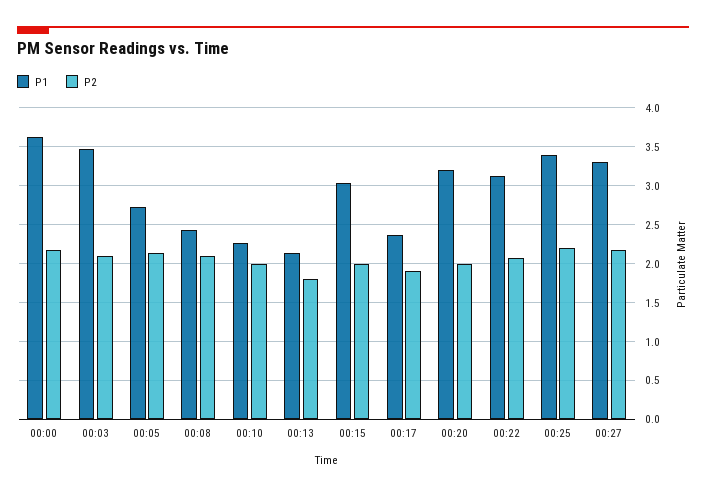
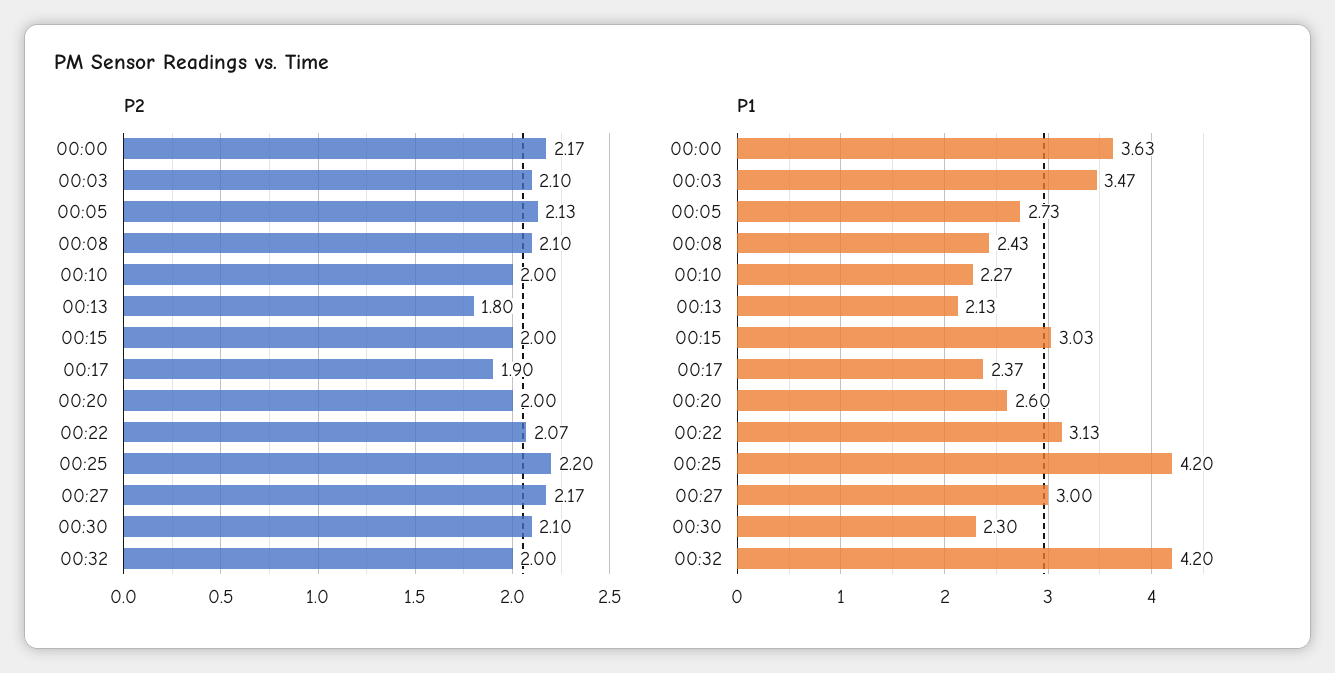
P1, 00:20: 3.2 -> 2.6
P1, 00:25: 3.4 -> 4.2
P1, 00:27: 3.3 -> 3
P2, 00:30: none -> 2.1
P2, 00:32: none -> 2
P1, 00:30: none -> 2.3
P1, 00:32: none -> 4.2

